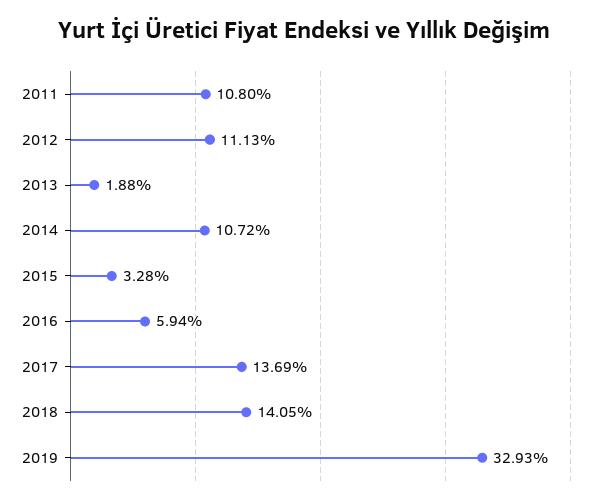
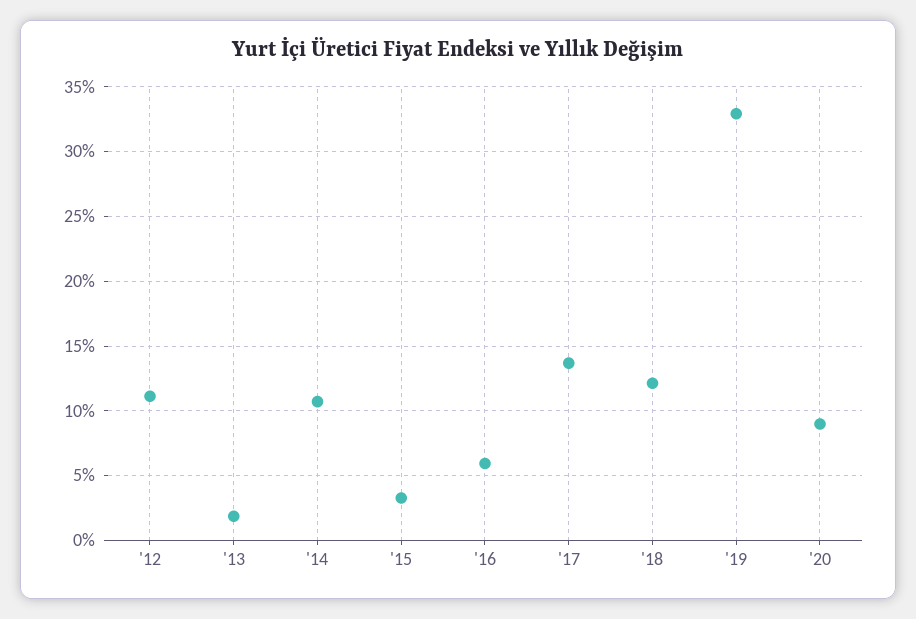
2011: 10.8 -> none
2018: 14.05 -> 12
'20: none -> 9

